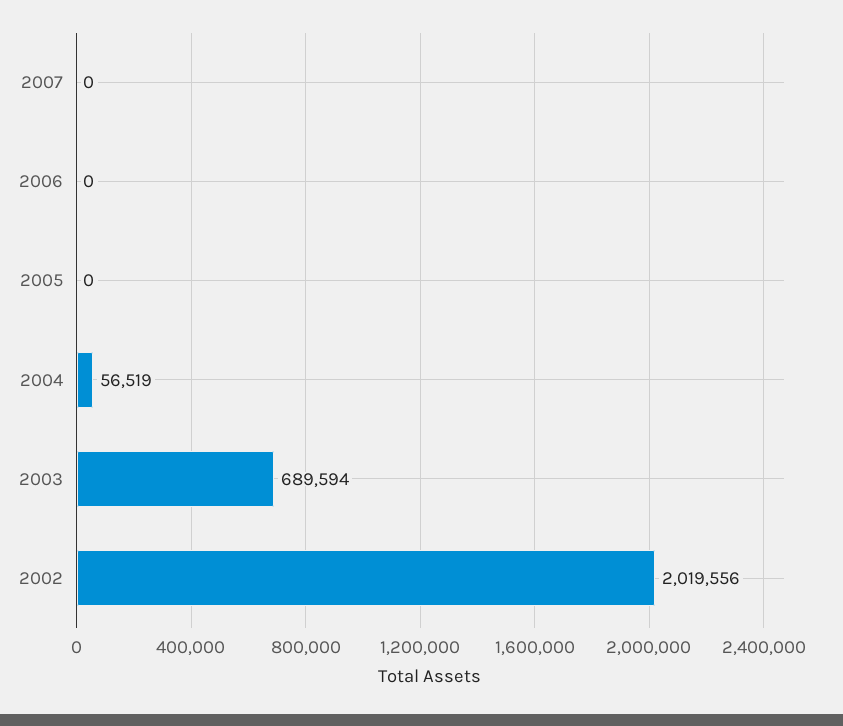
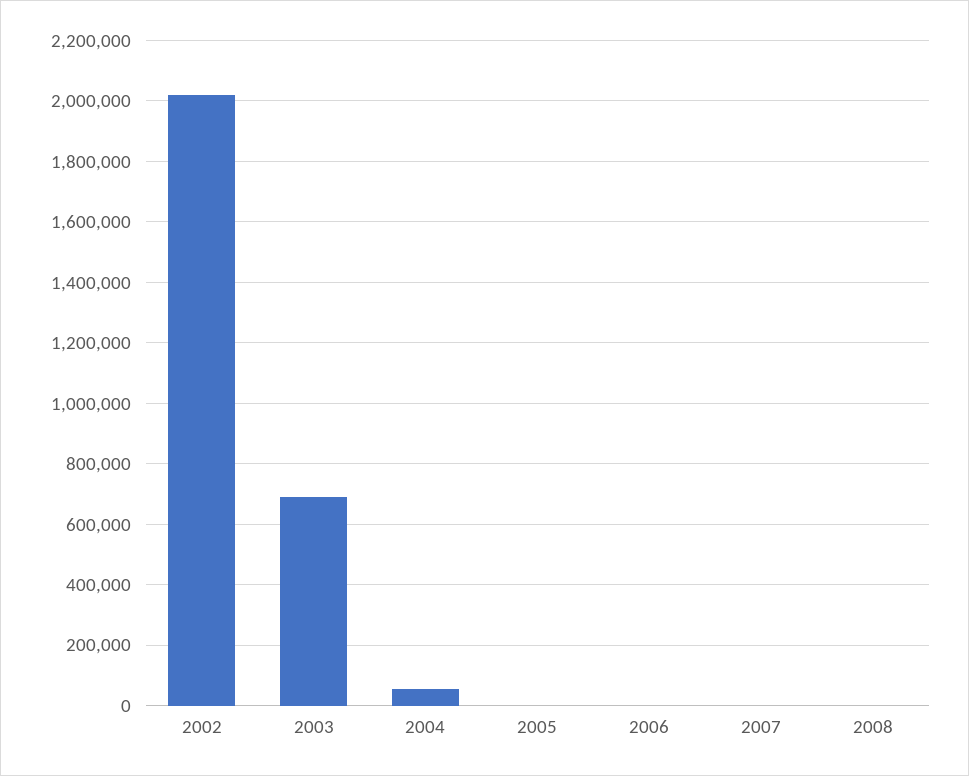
2008: none -> 0

